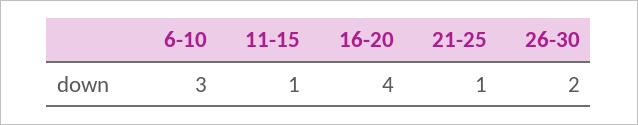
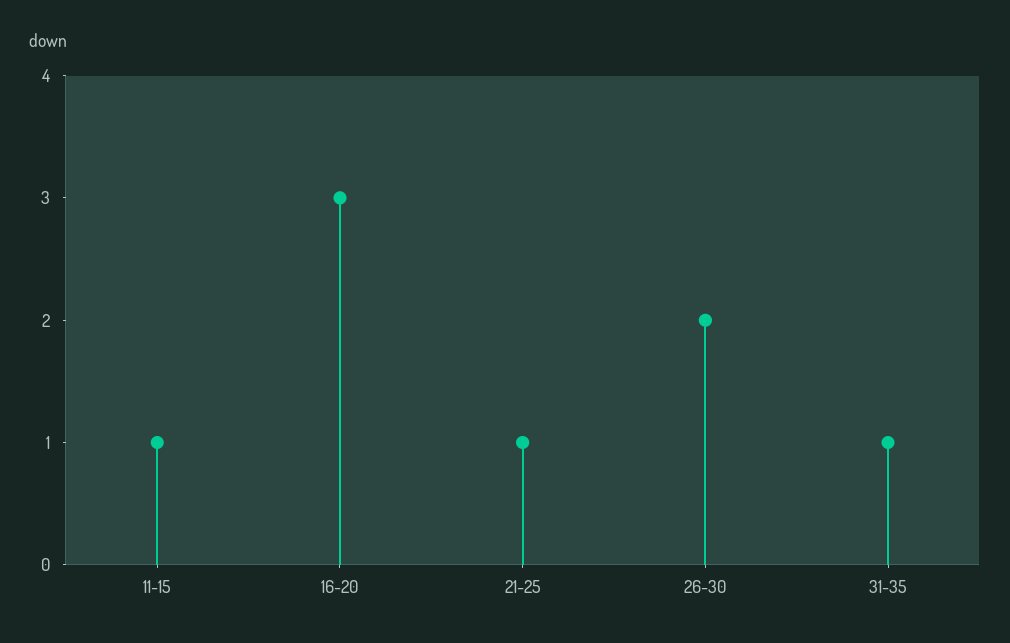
6-10: 3 -> none
16-20: 4 -> 3
31-35: none -> 1

